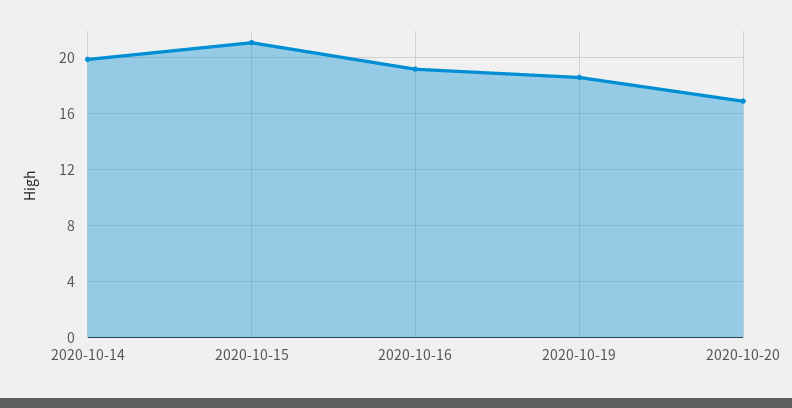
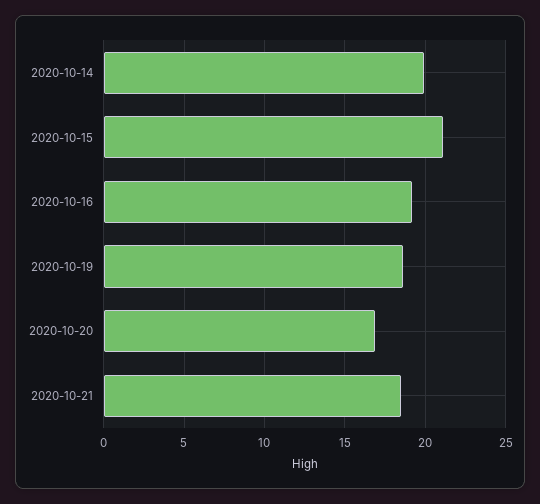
2020-10-21: none -> 18.5

